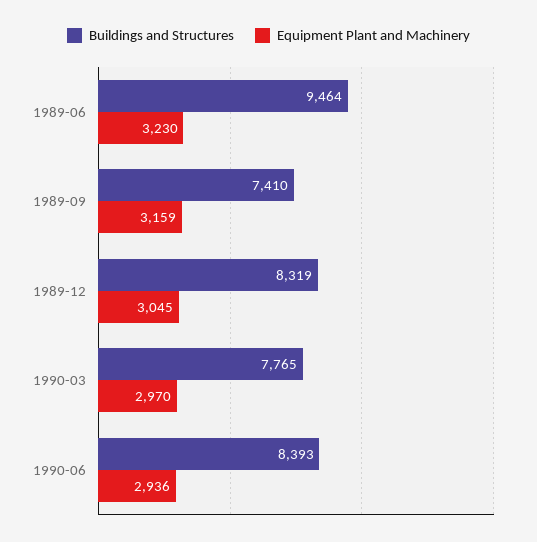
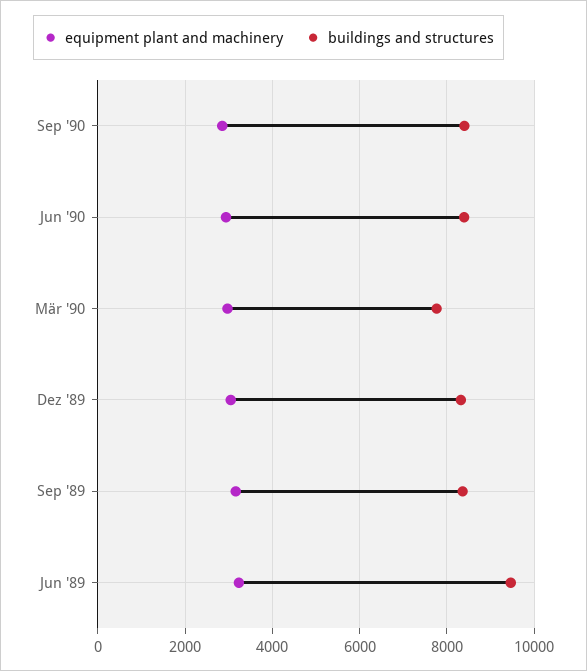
Buildings and Structures, 1989-09: 7410 -> 8400
Equipment Plant and Machinery, Sep '90: none -> 2800
Buildings and Structures, Sep '90: none -> 8400

